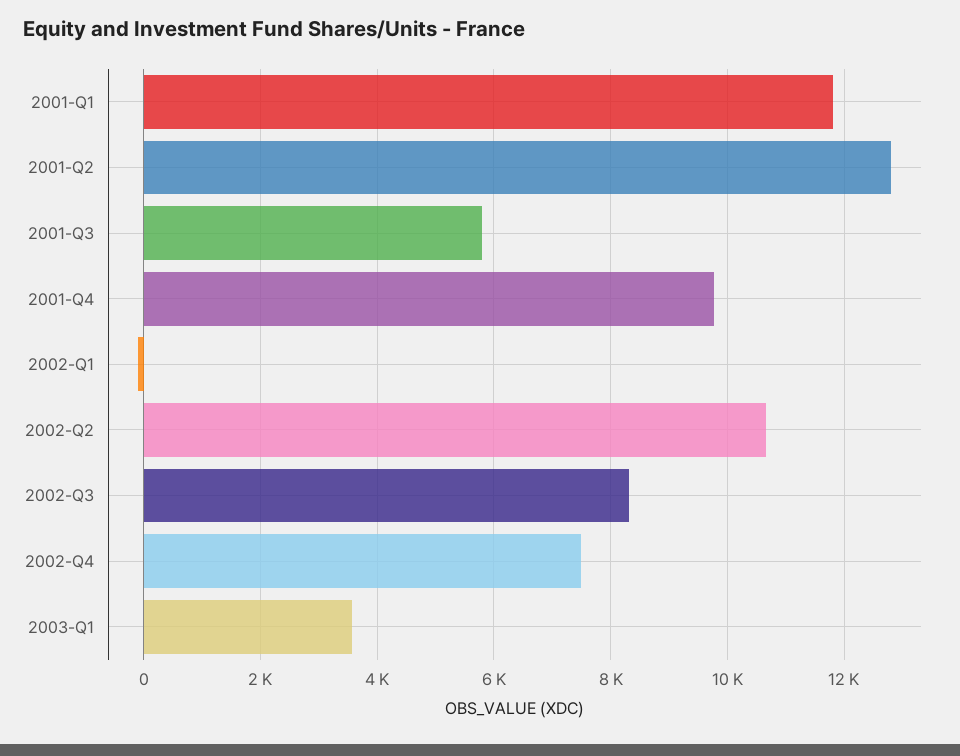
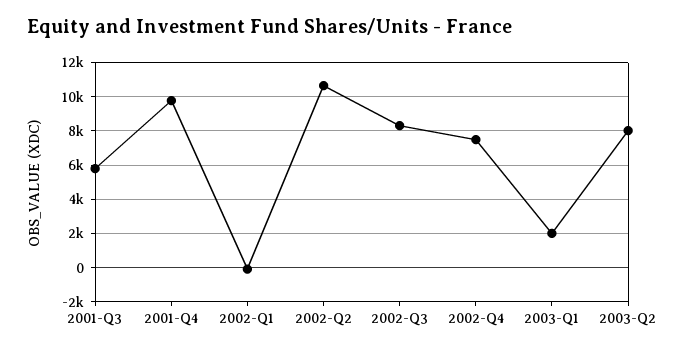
2001-Q1: 11800 -> none
2001-Q2: 12800 -> none
2003-Q1: 3600 -> 2000
2003-Q2: none -> 8000

